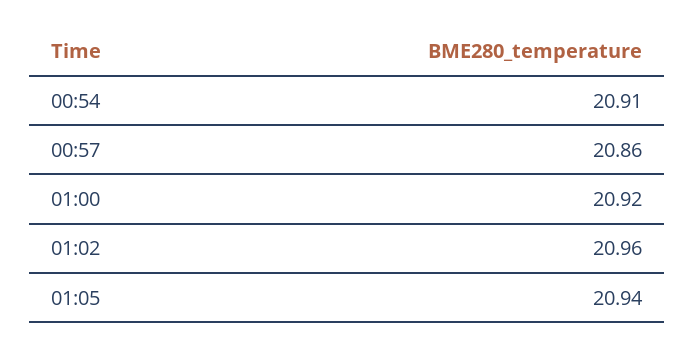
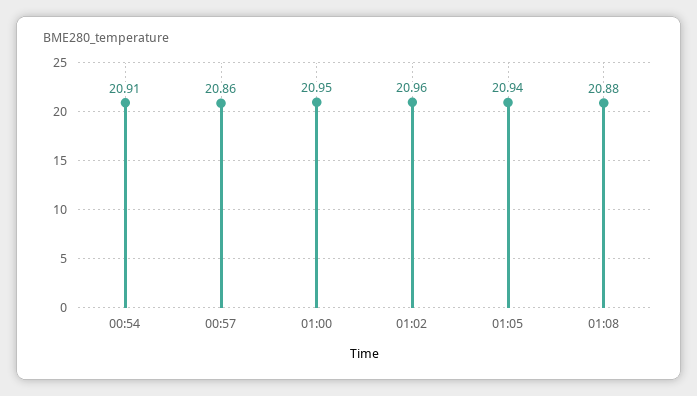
01:00: 20.92 -> 20.95
01:08: none -> 20.88

